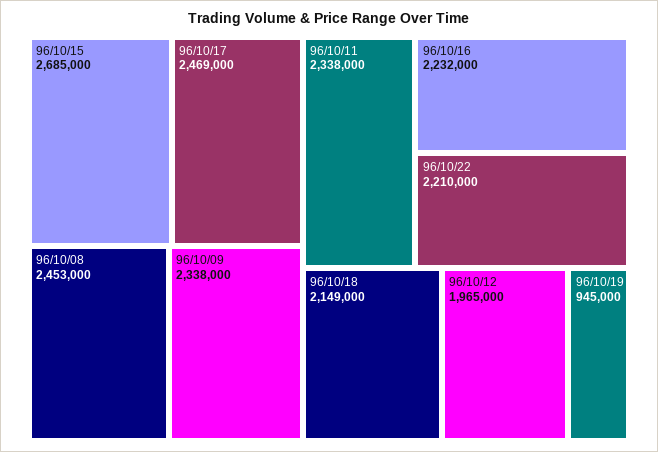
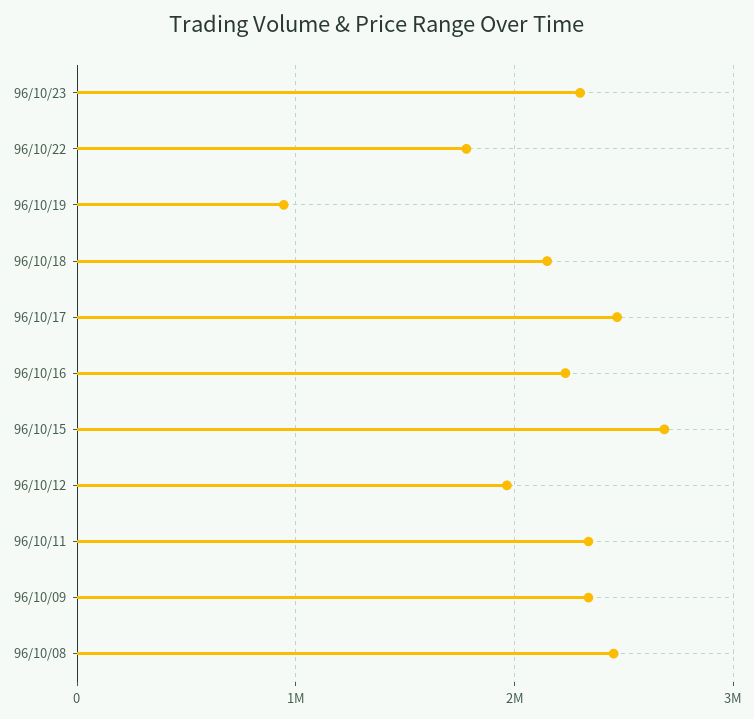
96/10/22: 2210000 -> 1800000
96/10/23: none -> 2300000

